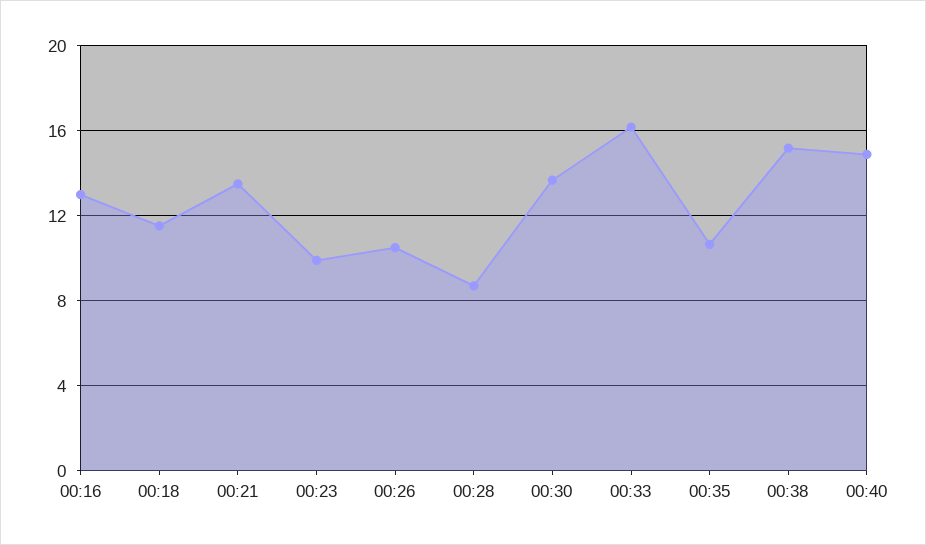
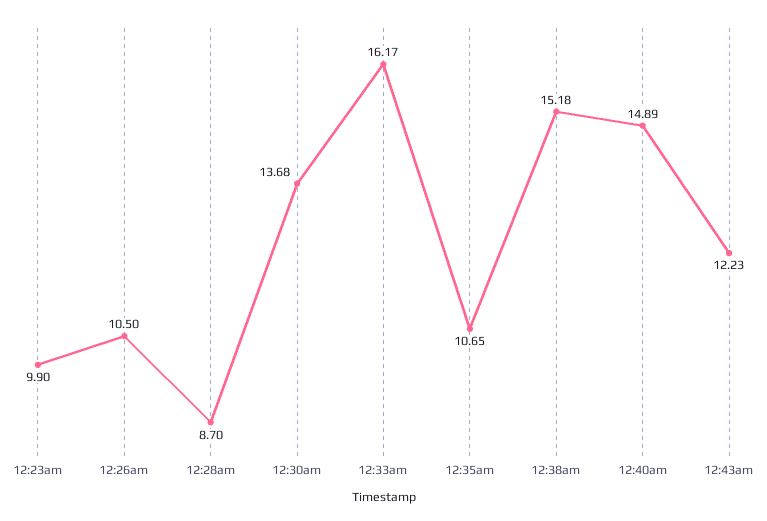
00:16: 13 -> none
00:18: 11.5 -> none
00:21: 13.5 -> none
12:43am: none -> 12.23

